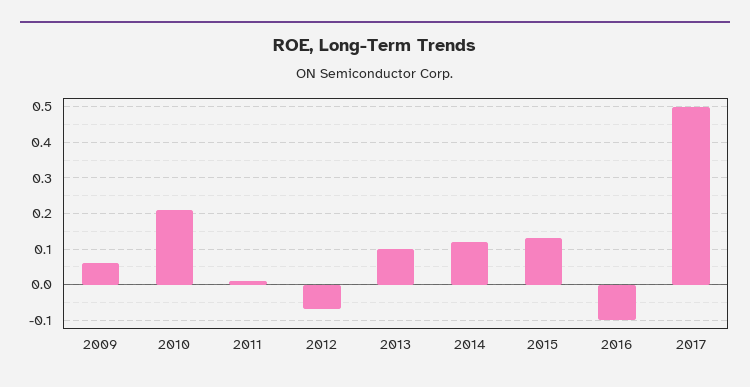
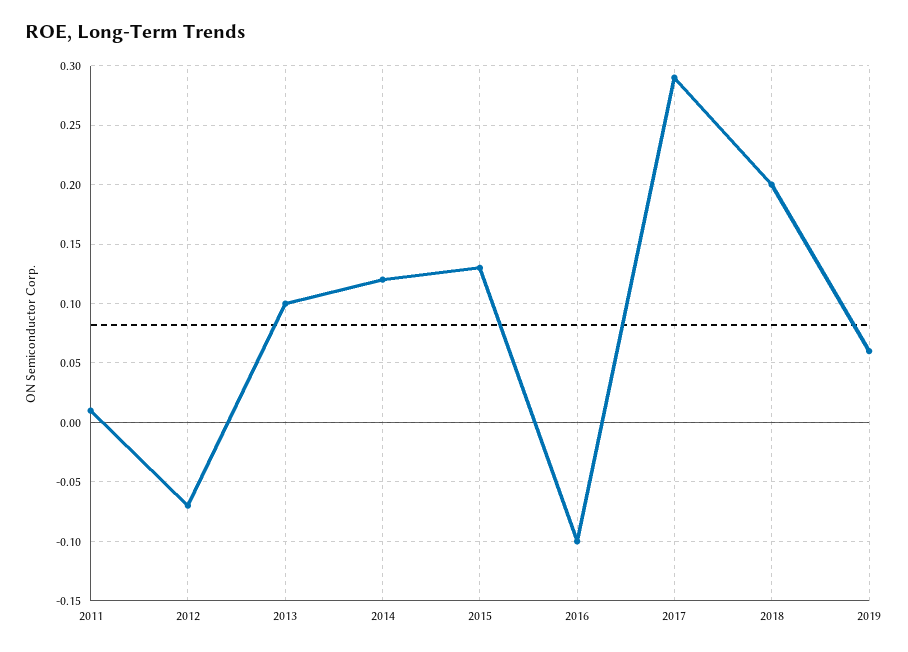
2009: 0.05 -> none
2010: 0.2 -> none
2017: 0.5 -> 0.29
2018: none -> 0.2
2019: none -> 0.06

